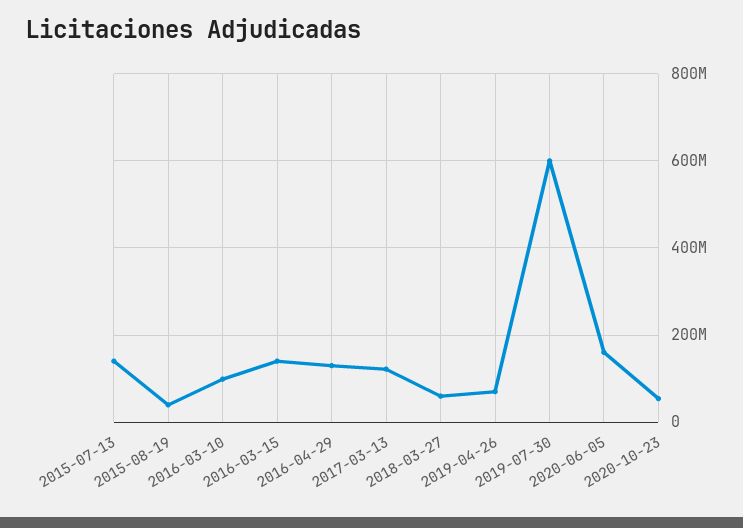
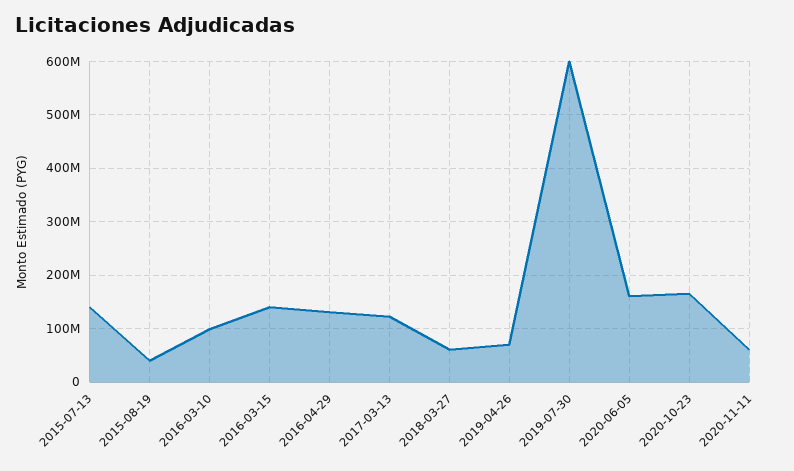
2020-10-23: 60000000 -> 160000000
2020-11-11: none -> 60000000

